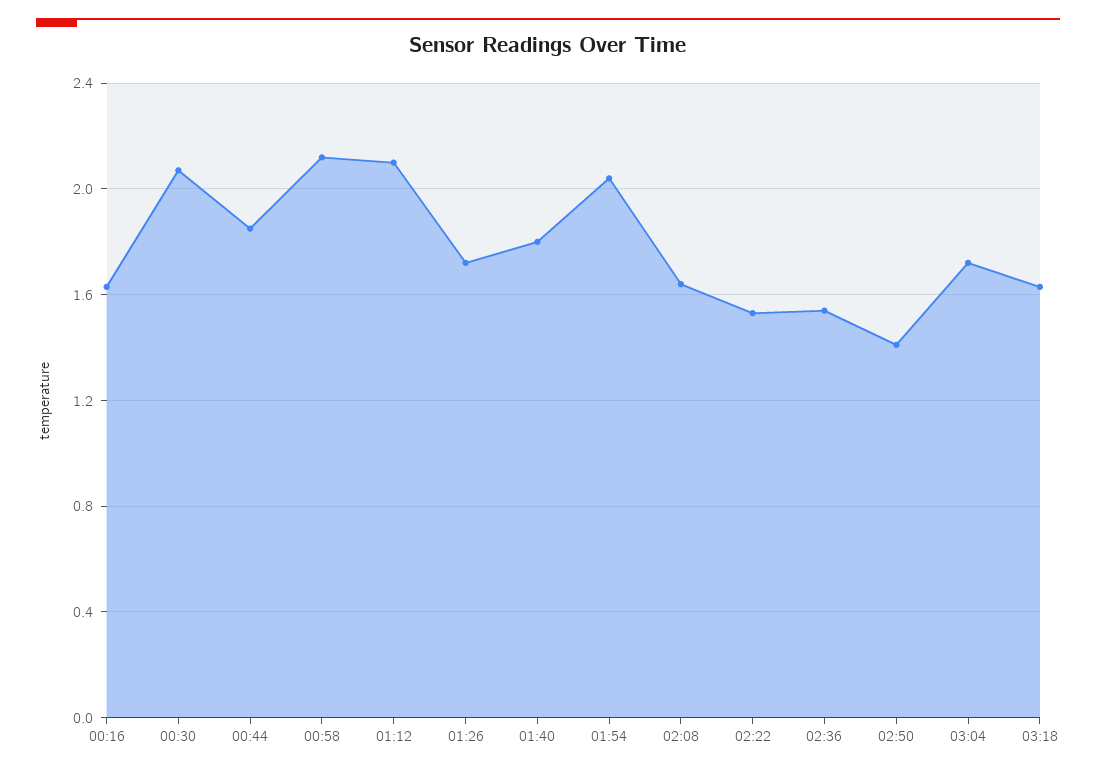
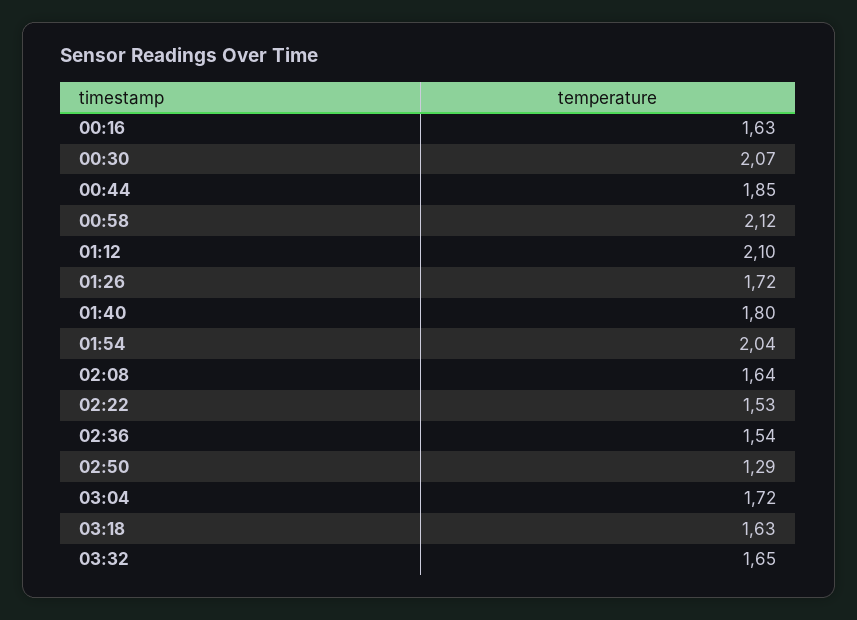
02:50: 1.4 -> 1.29
03:32: none -> 1.65

